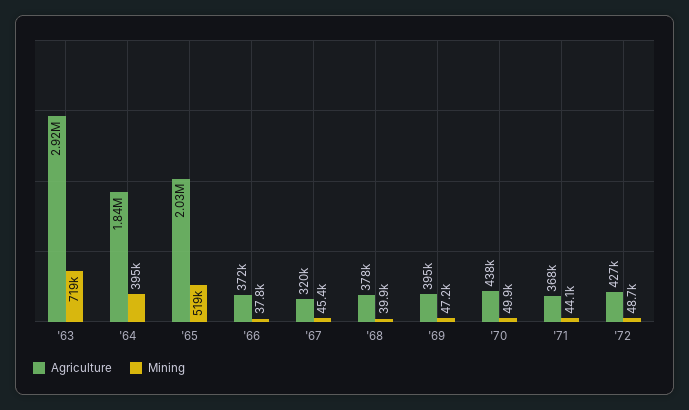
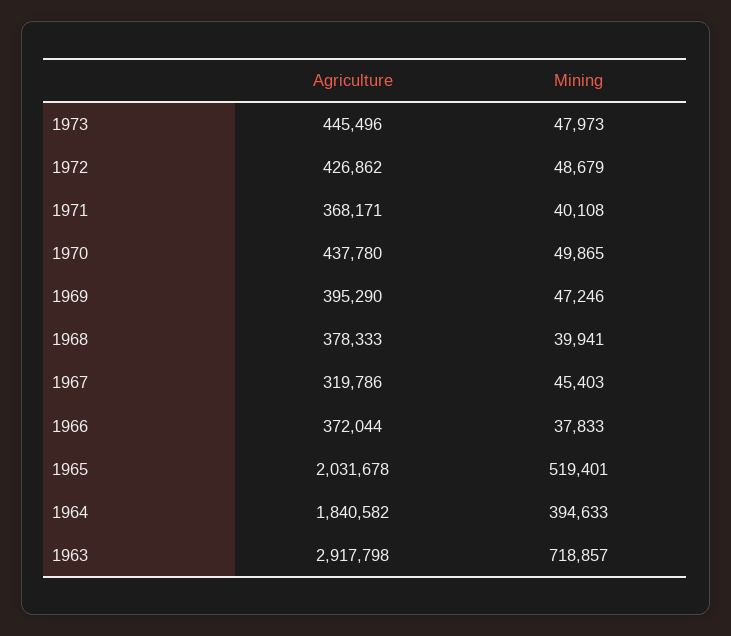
Mining, '71: 44100 -> 40108
Agriculture, 1973: none -> 445496
Mining, 1973: none -> 47973

